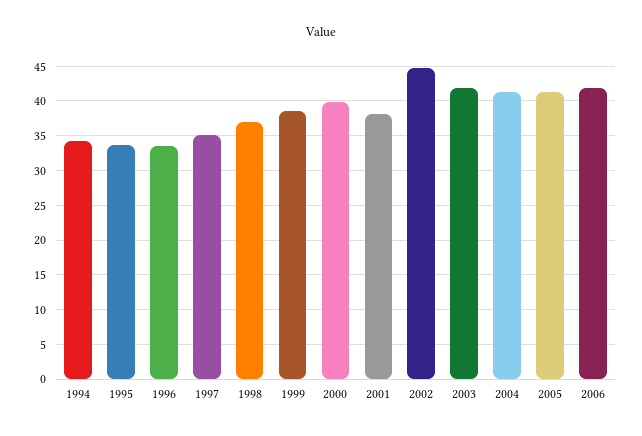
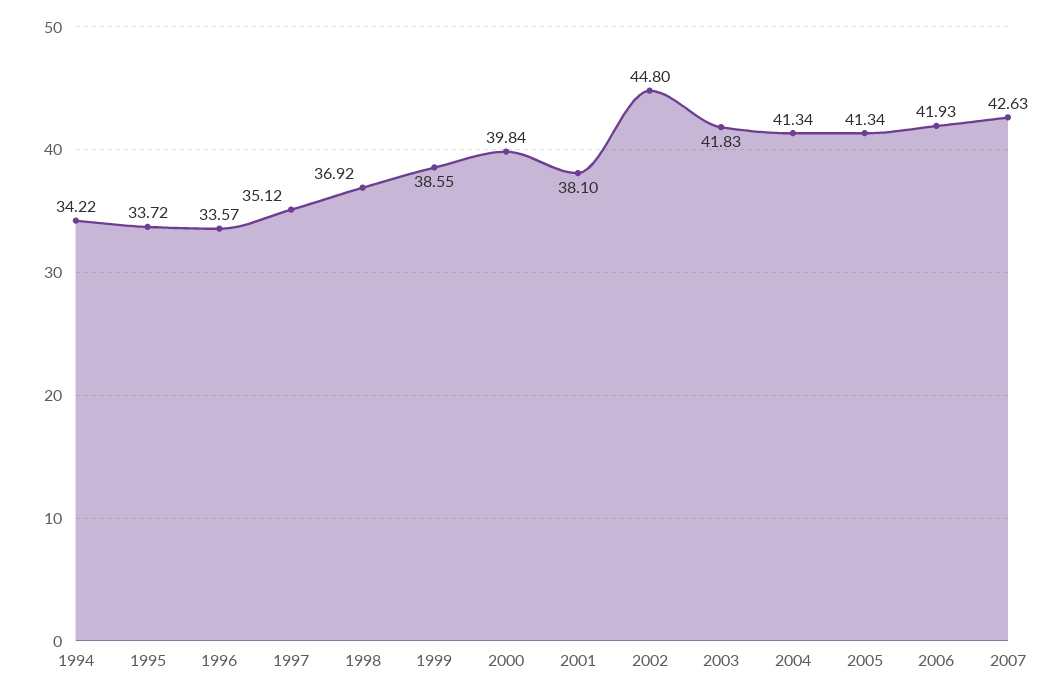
2007: none -> 42.63

